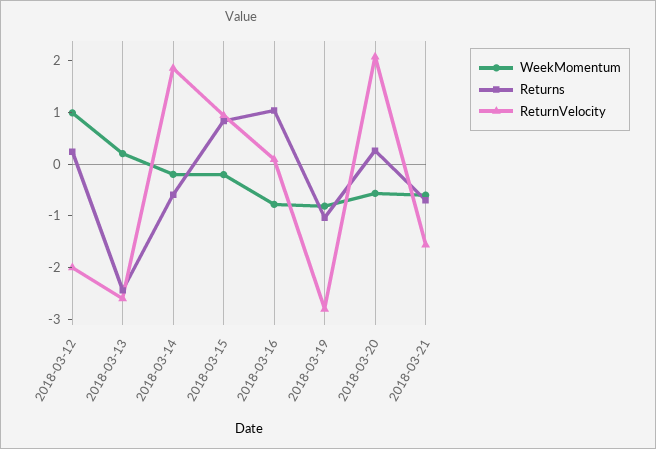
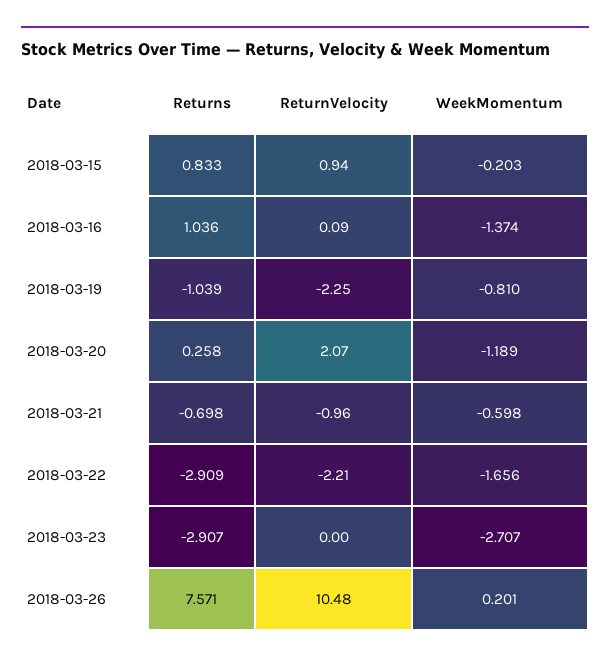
WeekMomentum, 2018-03-12: 1 -> none
Returns, 2018-03-12: 0.2 -> none
ReturnVelocity, 2018-03-12: -2 -> none
WeekMomentum, 2018-03-13: 0.2 -> none
Returns, 2018-03-13: -2.4 -> none
ReturnVelocity, 2018-03-13: -2.6 -> none
WeekMomentum, 2018-03-14: -0.2 -> none
Returns, 2018-03-14: -0.6 -> none
ReturnVelocity, 2018-03-14: 1.8 -> none
WeekMomentum, 2018-03-16: -0.8 -> -1.374
ReturnVelocity, 2018-03-19: -2.8 -> -2.25
WeekMomentum, 2018-03-20: -0.6 -> -1.189
ReturnVelocity, 2018-03-21: -1.6 -> -0.96
Returns, 2018-03-22: none -> -2.909
ReturnVelocity, 2018-03-22: none -> -2.21
WeekMomentum, 2018-03-22: none -> -1.656
Returns, 2018-03-23: none -> -2.907
ReturnVelocity, 2018-03-23: none -> 0
WeekMomentum, 2018-03-23: none -> -2.707
Returns, 2018-03-26: none -> 7.571
ReturnVelocity, 2018-03-26: none -> 10.48
WeekMomentum, 2018-03-26: none -> 0.201

